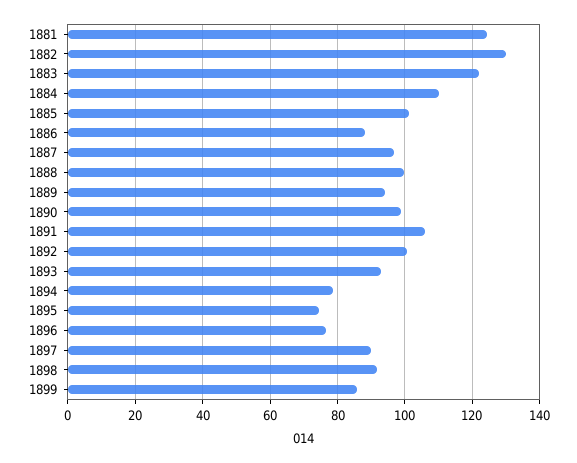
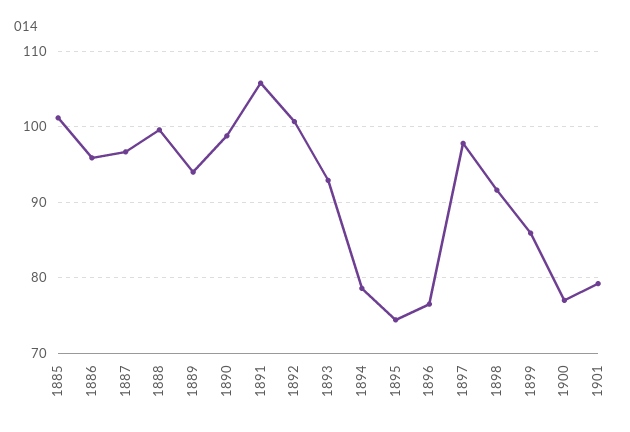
1881: 124 -> none
1882: 130 -> none
1883: 122 -> none
1884: 110 -> none
1886: 88 -> 96
1897: 90 -> 98
1900: none -> 77
1901: none -> 79

